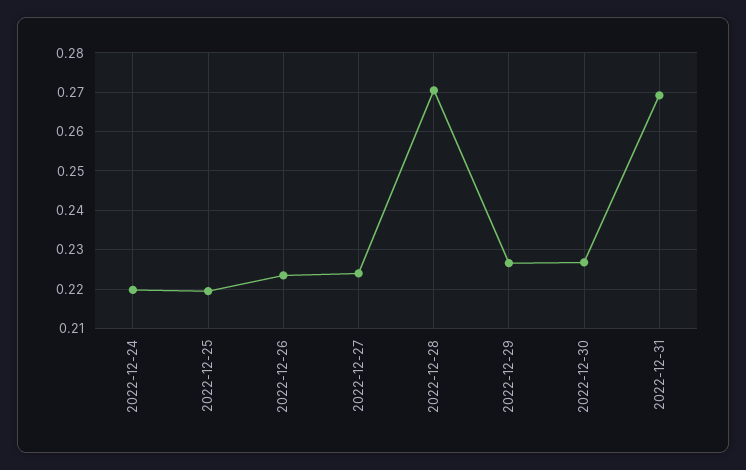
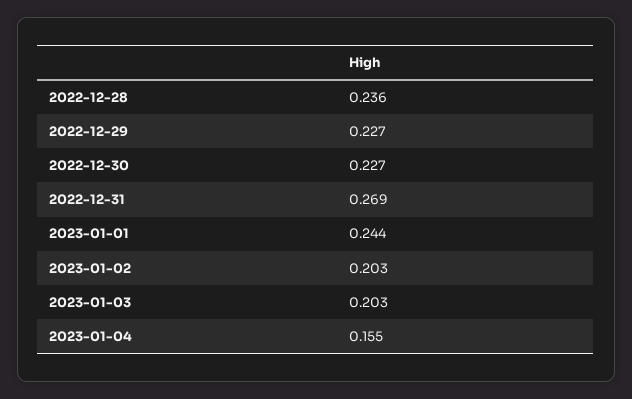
2022-12-24: 0.22 -> none
2022-12-25: 0.22 -> none
2022-12-26: 0.224 -> none
2022-12-27: 0.224 -> none
2022-12-28: 0.27 -> 0.236
2023-01-01: none -> 0.244
2023-01-02: none -> 0.203
2023-01-03: none -> 0.203
2023-01-04: none -> 0.155

